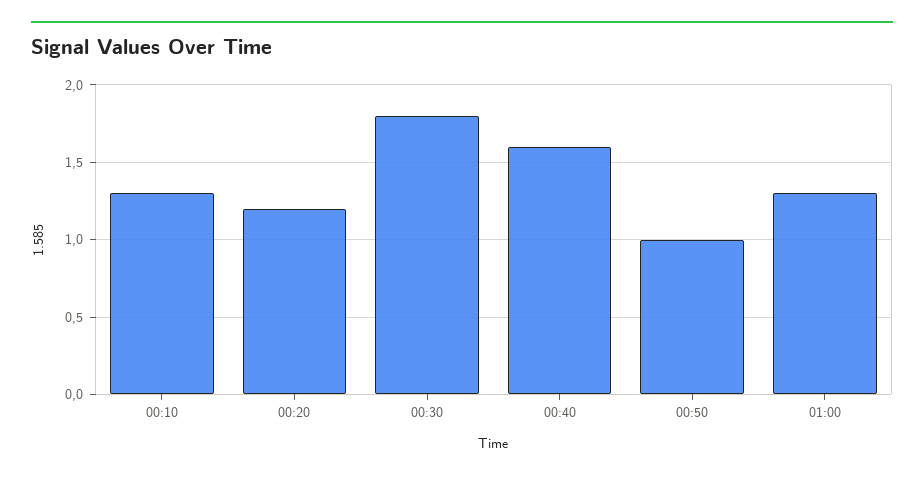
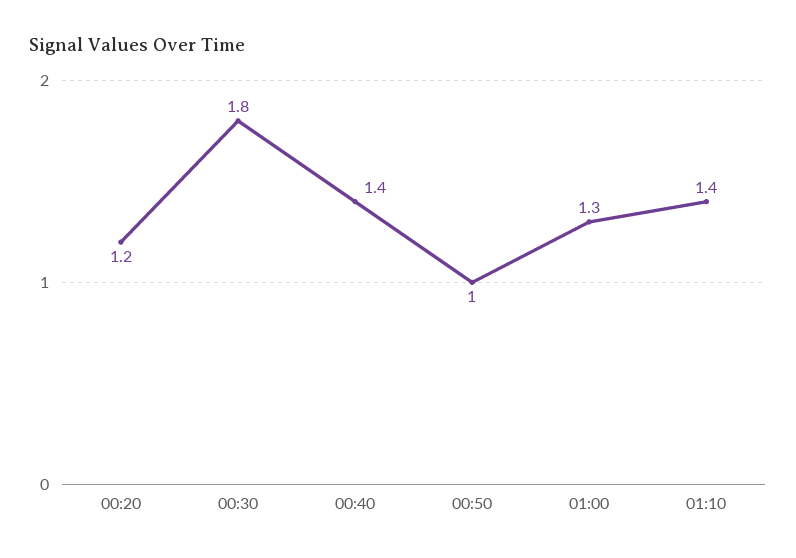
00:10: 1.3 -> none
00:40: 1.6 -> 1.4
01:10: none -> 1.4

